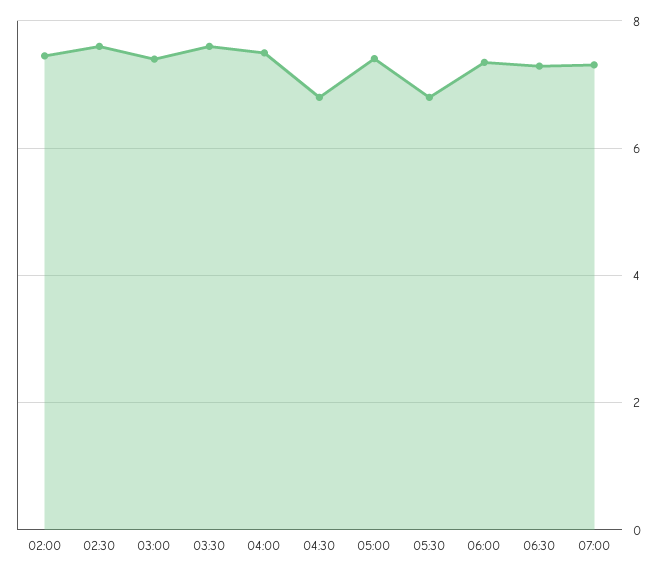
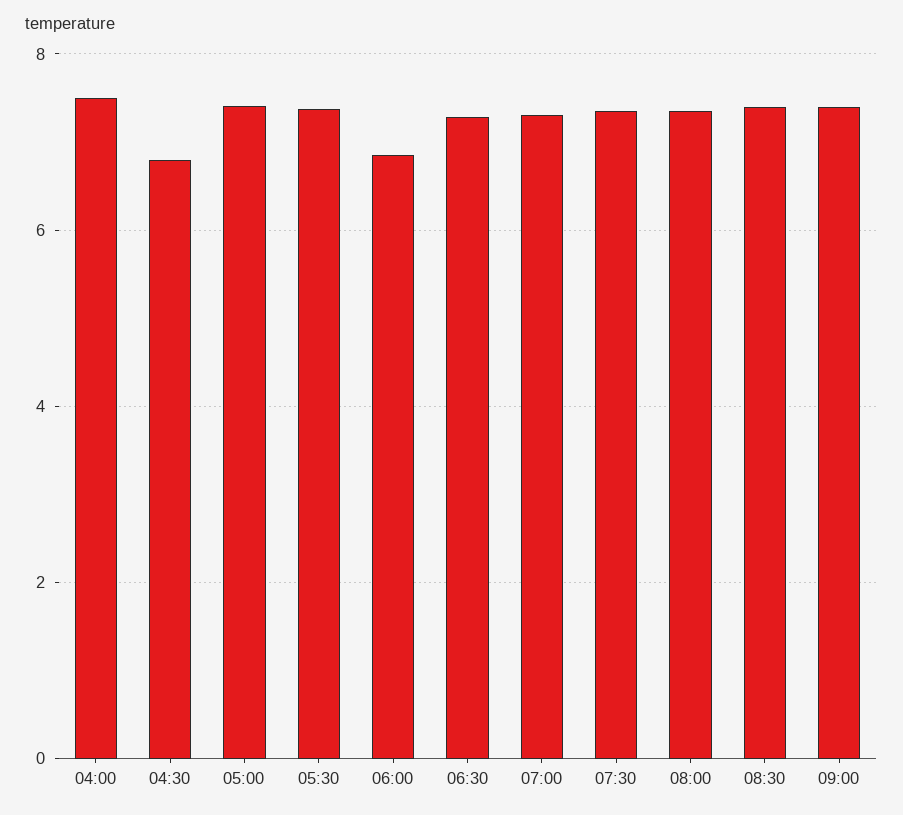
02:00: 7.4 -> none
02:30: 7.6 -> none
03:00: 7.4 -> none
03:30: 7.6 -> none
05:30: 6.8 -> 7.4
06:00: 7.4 -> 6.8
07:30: none -> 7.4
08:00: none -> 7.4
08:30: none -> 7.4
09:00: none -> 7.4

